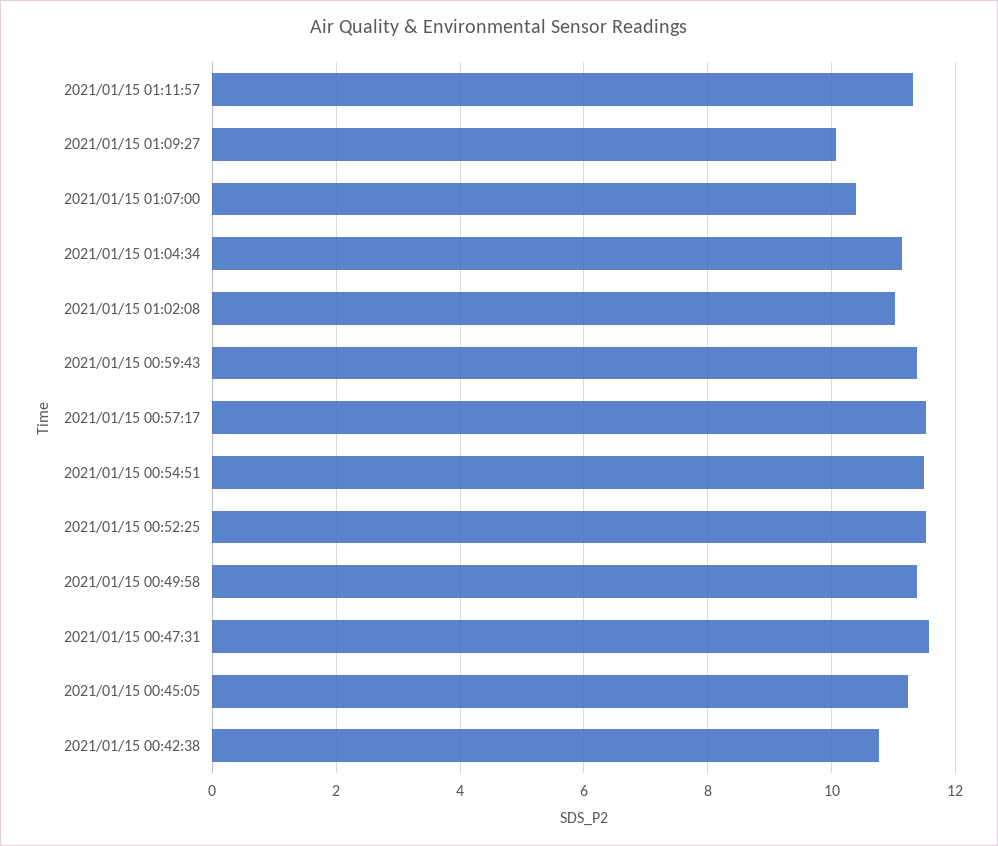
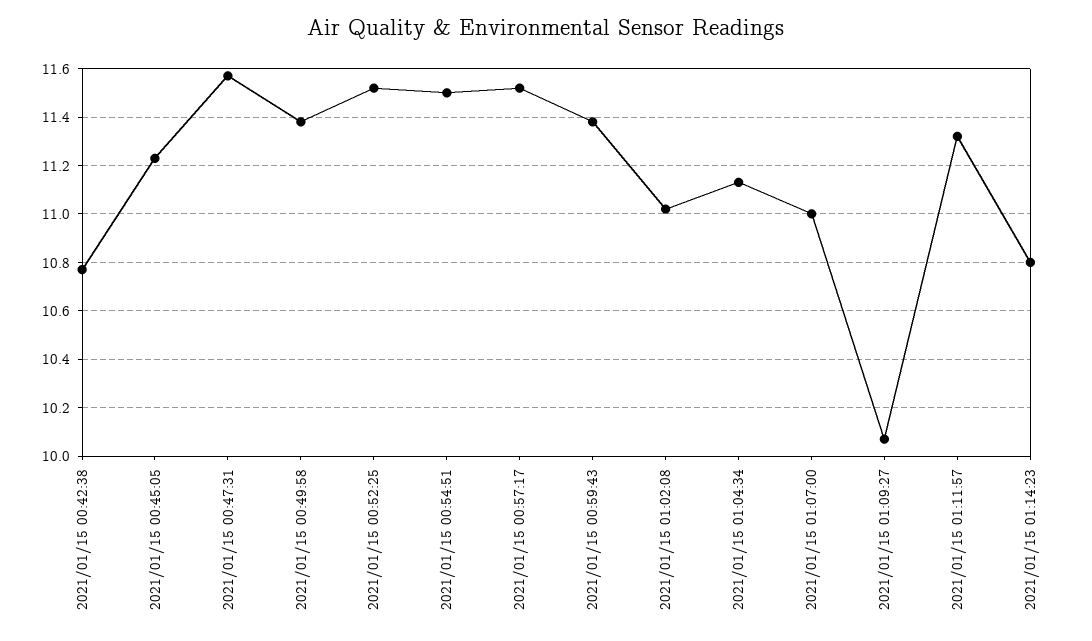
2021/01/15 01:07:00: 10.4 -> 11
2021/01/15 01:14:23: none -> 10.8

